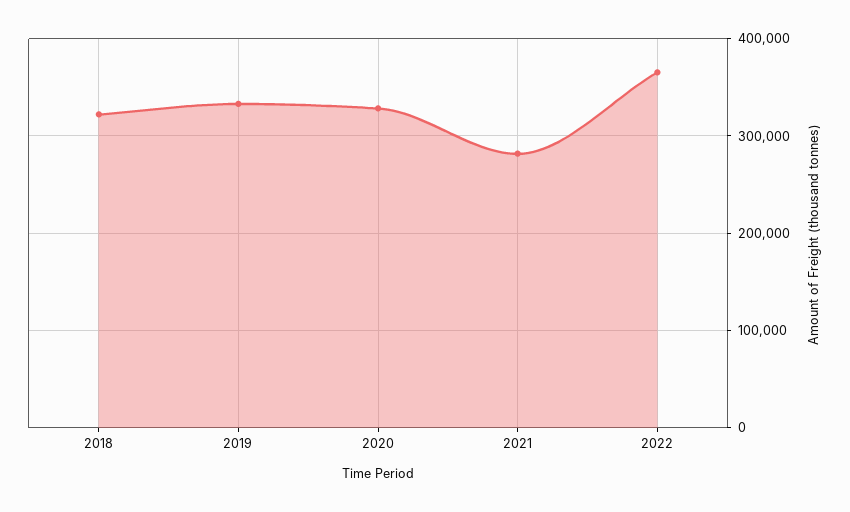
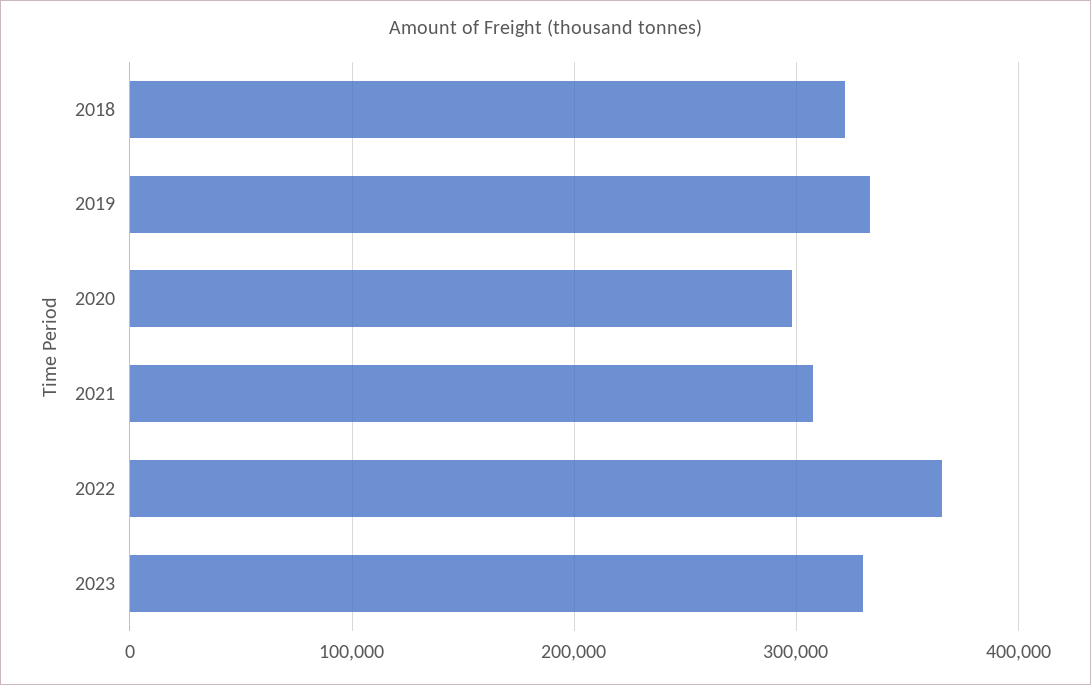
2020: 330000 -> 300000
2021: 280000 -> 310000
2023: none -> 330000

